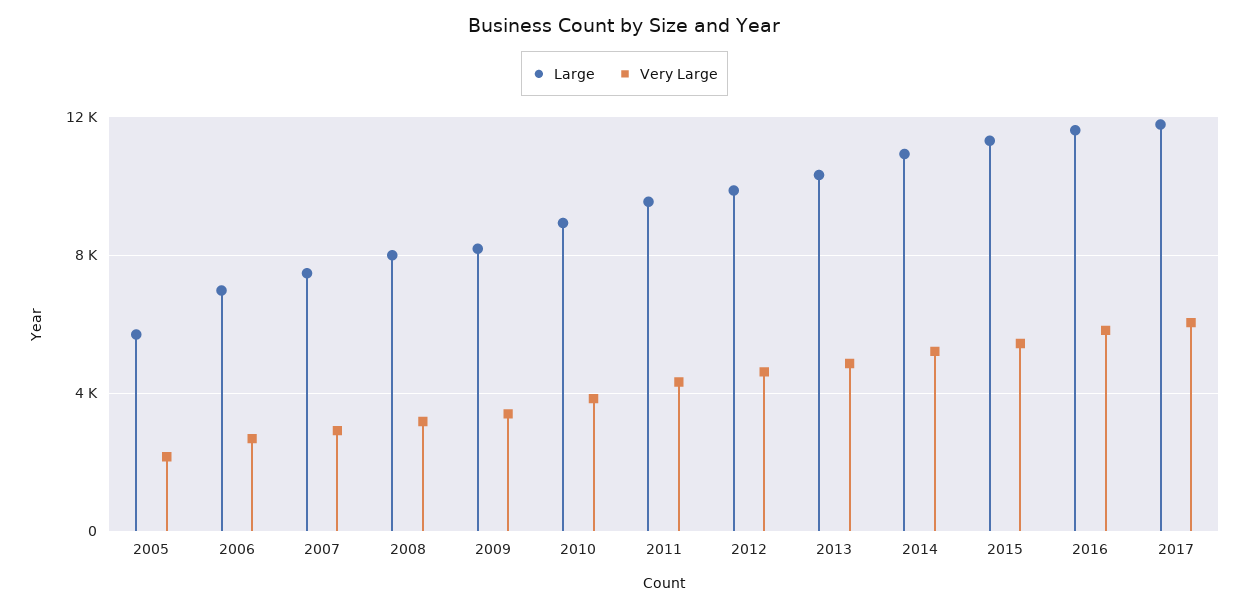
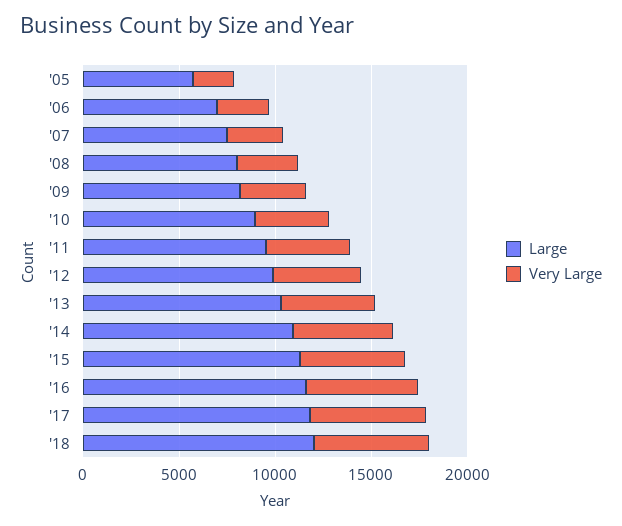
Large, '18: none -> 12000
Very Large, '18: none -> 6000

